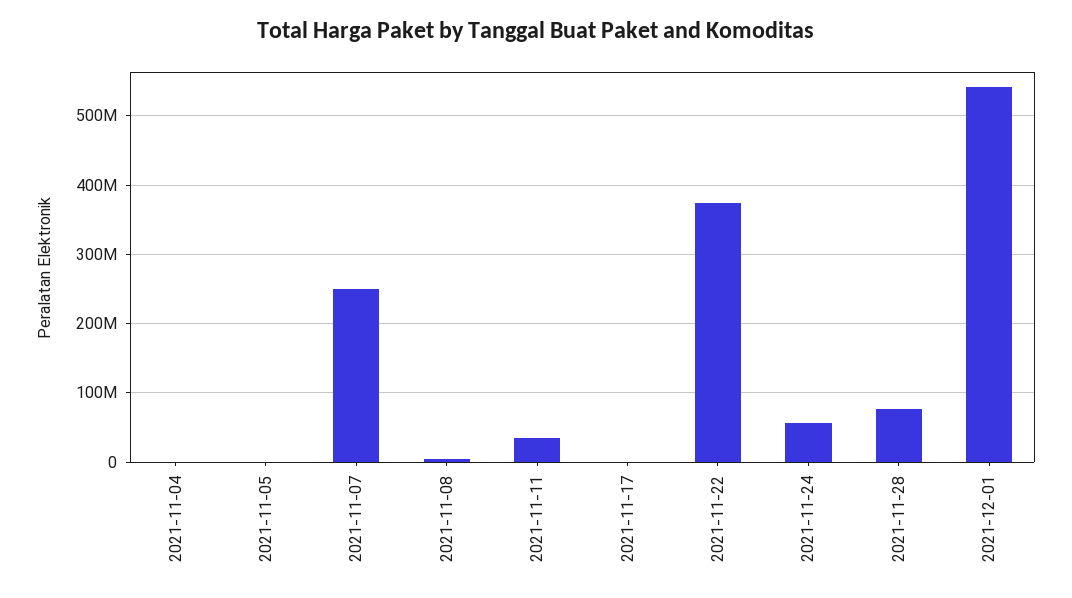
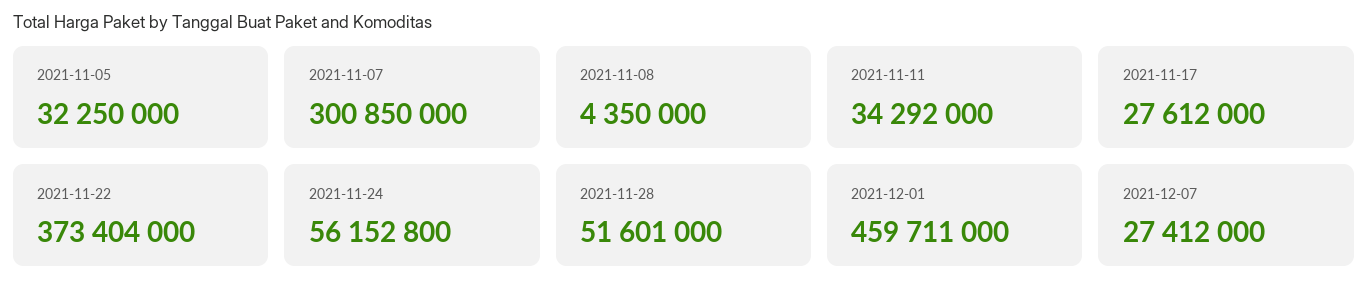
2021-11-04: 0 -> none
2021-11-05: 0 -> 32250000
2021-11-07: 250000000 -> 300850000
2021-11-17: 0 -> 27612000
2021-11-28: 80000000 -> 51601000
2021-12-01: 540000000 -> 459711000
2021-12-07: none -> 27412000

